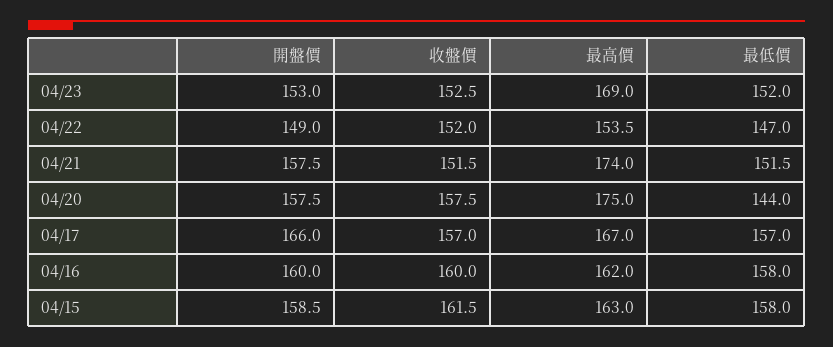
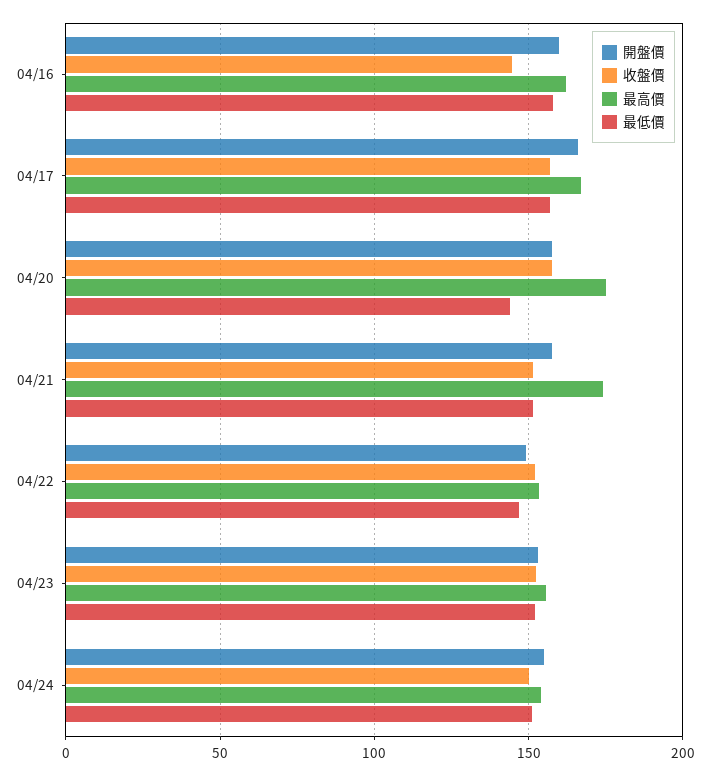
最高價, 04/23: 169 -> 155
收盤價, 04/16: 160 -> 145
開盤價, 04/15: 158.5 -> none
收盤價, 04/15: 161.5 -> none
最高價, 04/15: 163 -> none
最低價, 04/15: 158 -> none
開盤價, 04/24: none -> 155
收盤價, 04/24: none -> 150
最高價, 04/24: none -> 155
最低價, 04/24: none -> 150

